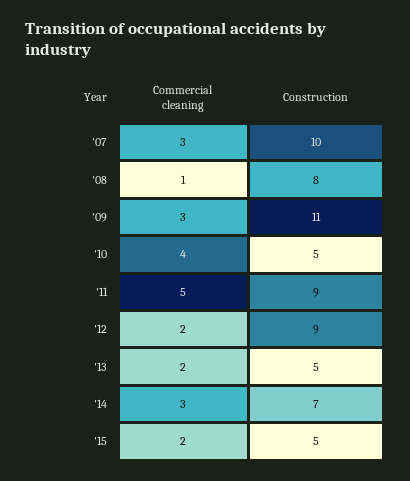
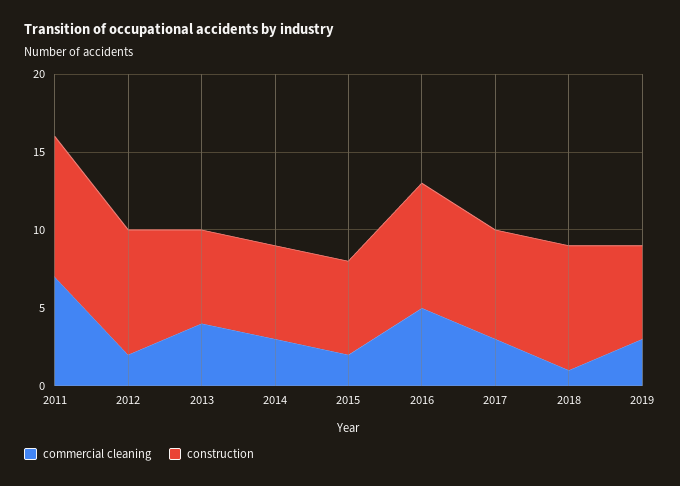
Commercial cleaning, '07: 3 -> none
Construction, '07: 10 -> none
Commercial cleaning, '08: 1 -> none
Construction, '08: 8 -> none
Commercial cleaning, '09: 3 -> none
Construction, '09: 11 -> none
Commercial cleaning, '10: 4 -> none
Construction, '10: 5 -> none
Commercial cleaning, '11: 5 -> 7
Construction, '12: 9 -> 8
Commercial cleaning, '13: 2 -> 4
Construction, '13: 5 -> 6
Construction, '14: 7 -> 6
Construction, '15: 5 -> 6
Commercial cleaning, 2016: none -> 5
Construction, 2016: none -> 8
Commercial cleaning, 2017: none -> 3
Construction, 2017: none -> 7
Commercial cleaning, 2018: none -> 1
Construction, 2018: none -> 8
Commercial cleaning, 2019: none -> 3
Construction, 2019: none -> 6

